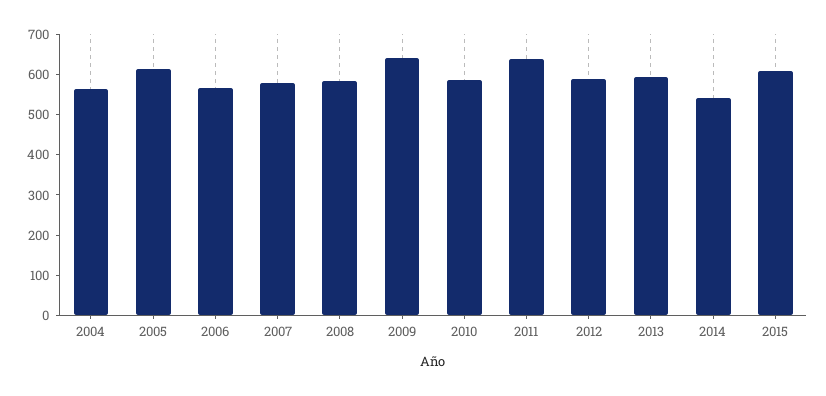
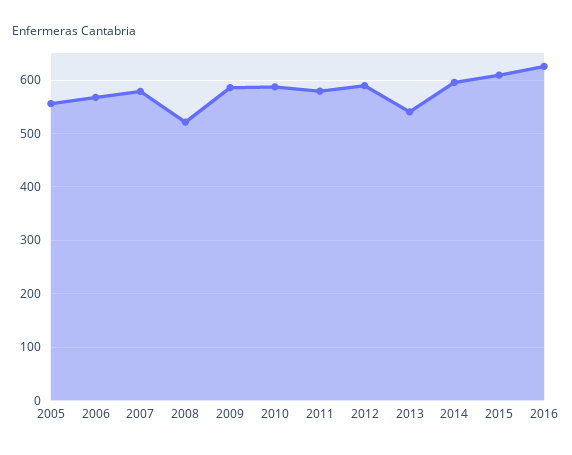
2004: 560 -> none
2005: 620 -> 560
2008: 580 -> 520
2009: 640 -> 580
2011: 640 -> 580
2013: 600 -> 540
2014: 540 -> 600
2016: none -> 620

